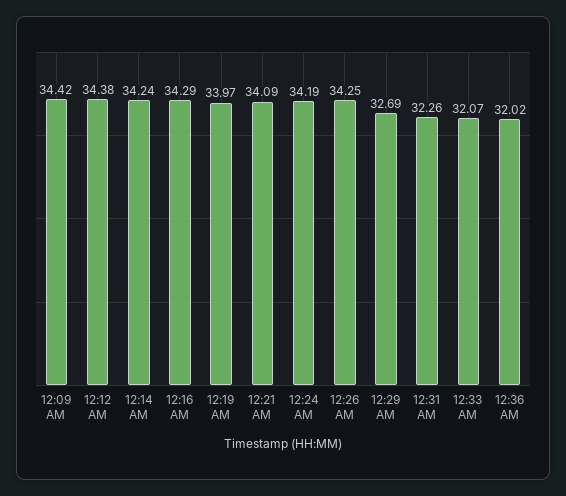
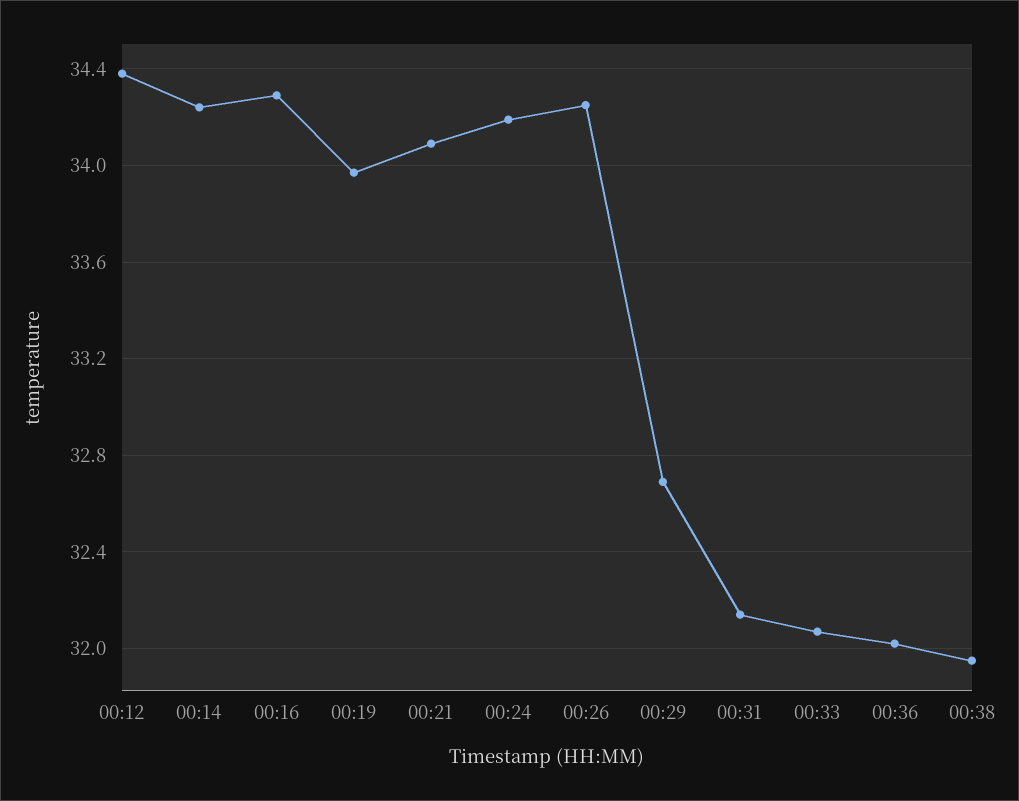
12:09 AM: 34.42 -> none
12:31 AM: 32.26 -> 32.15
00:38: none -> 31.95

